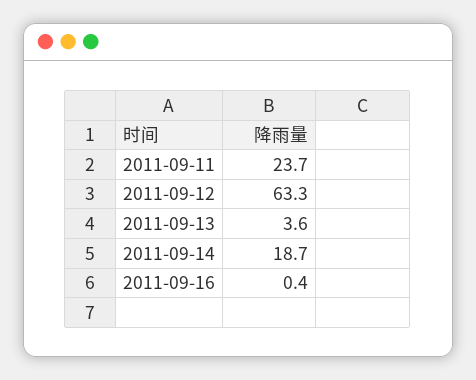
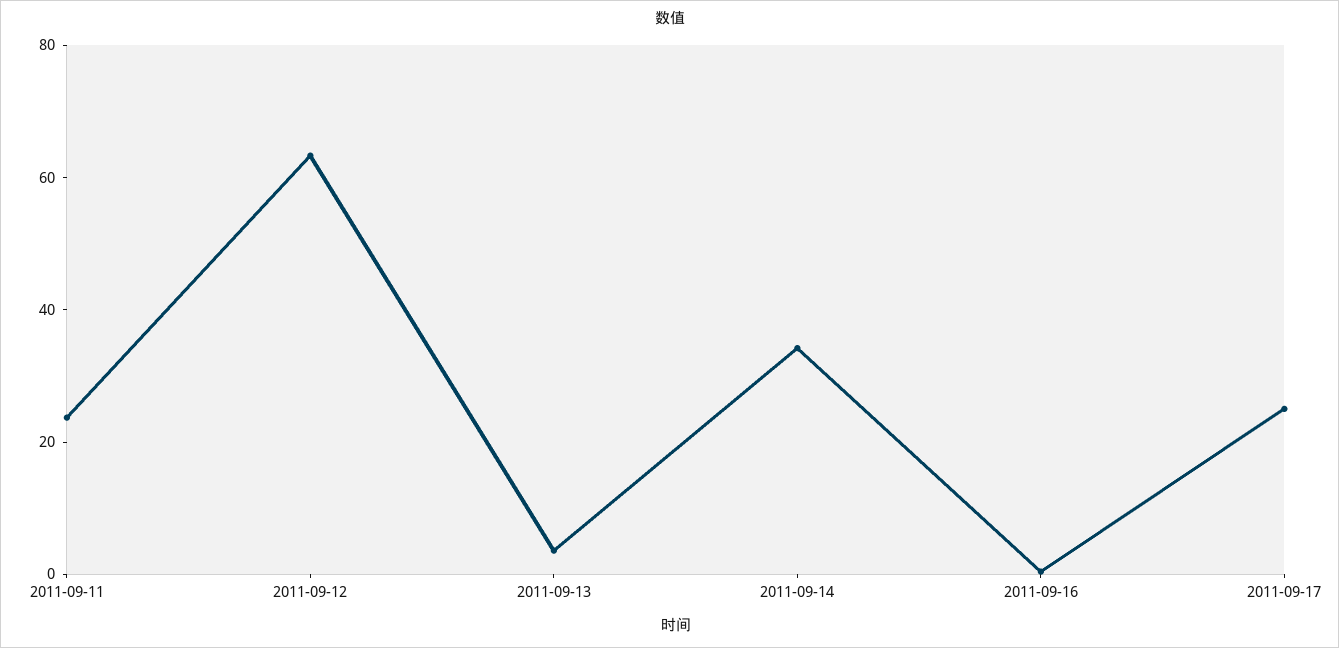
2011-09-14: 18.7 -> 35
2011-09-17: none -> 25

